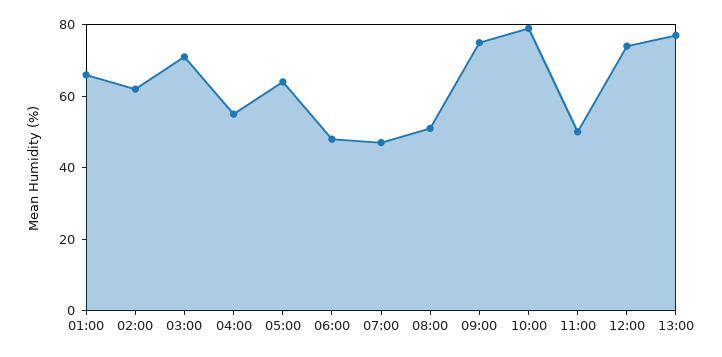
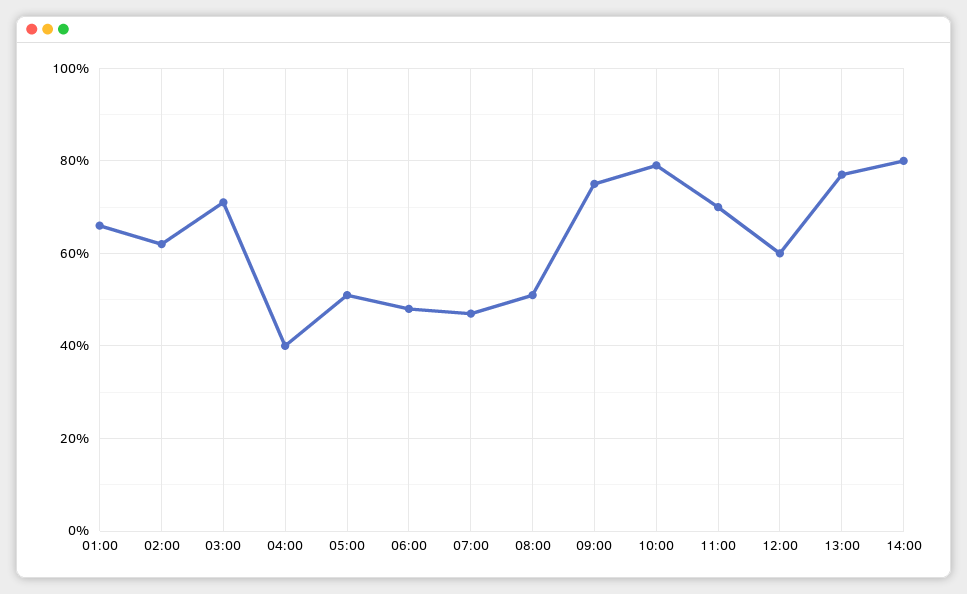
04:00: 55 -> 40
05:00: 65 -> 50
11:00: 50 -> 70
12:00: 75 -> 60
14:00: none -> 80

